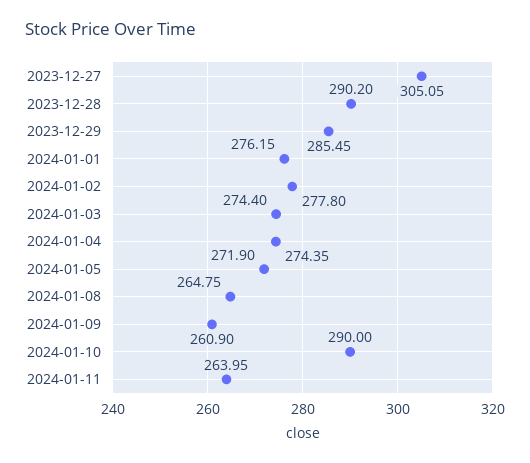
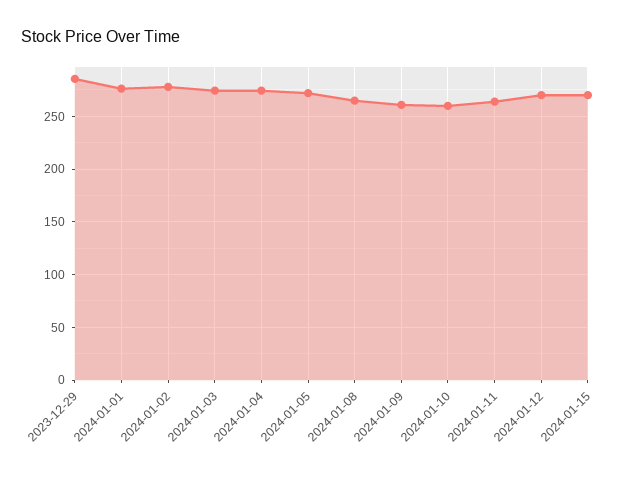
2023-12-27: 305.05 -> none
2023-12-28: 290.2 -> none
2024-01-10: 290 -> 260
2024-01-12: none -> 270
2024-01-15: none -> 270

